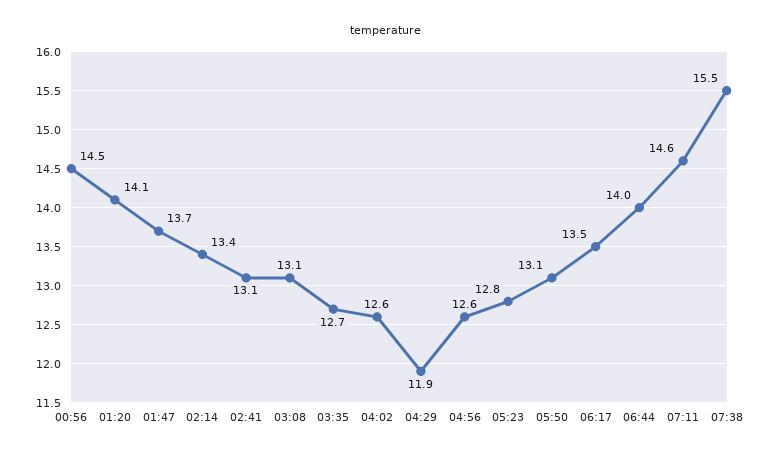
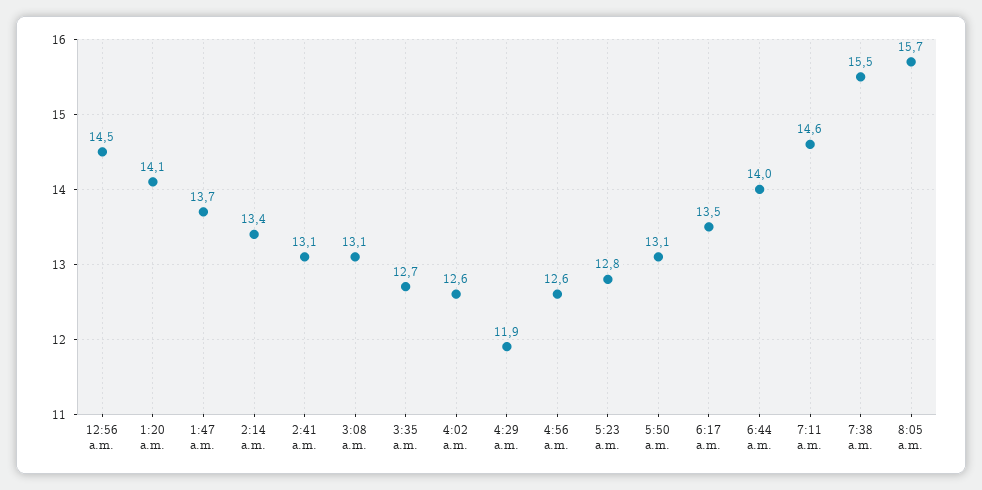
8:05 a.m.: none -> 15.7

